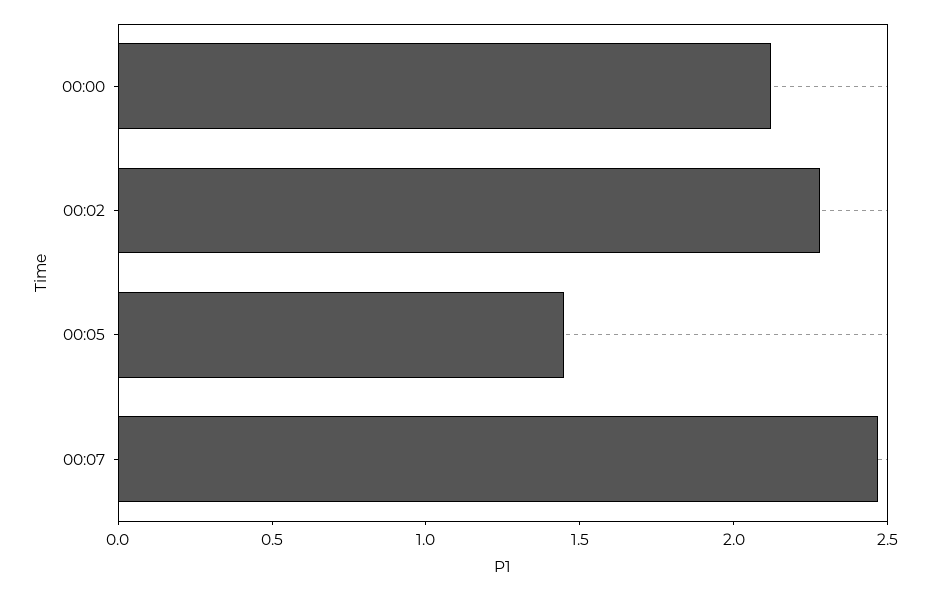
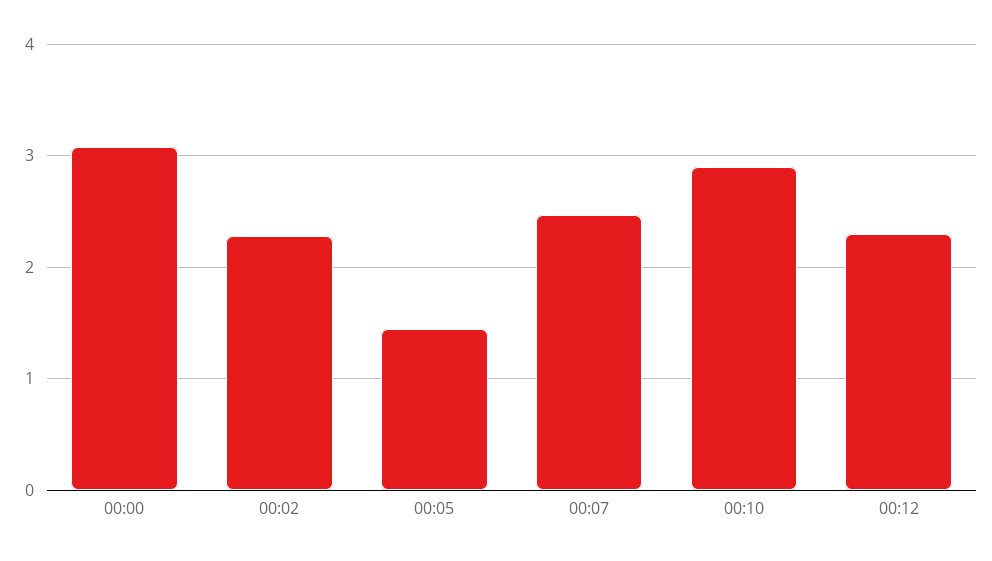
00:00: 2.1 -> 3.1
00:10: none -> 2.9
00:12: none -> 2.3

